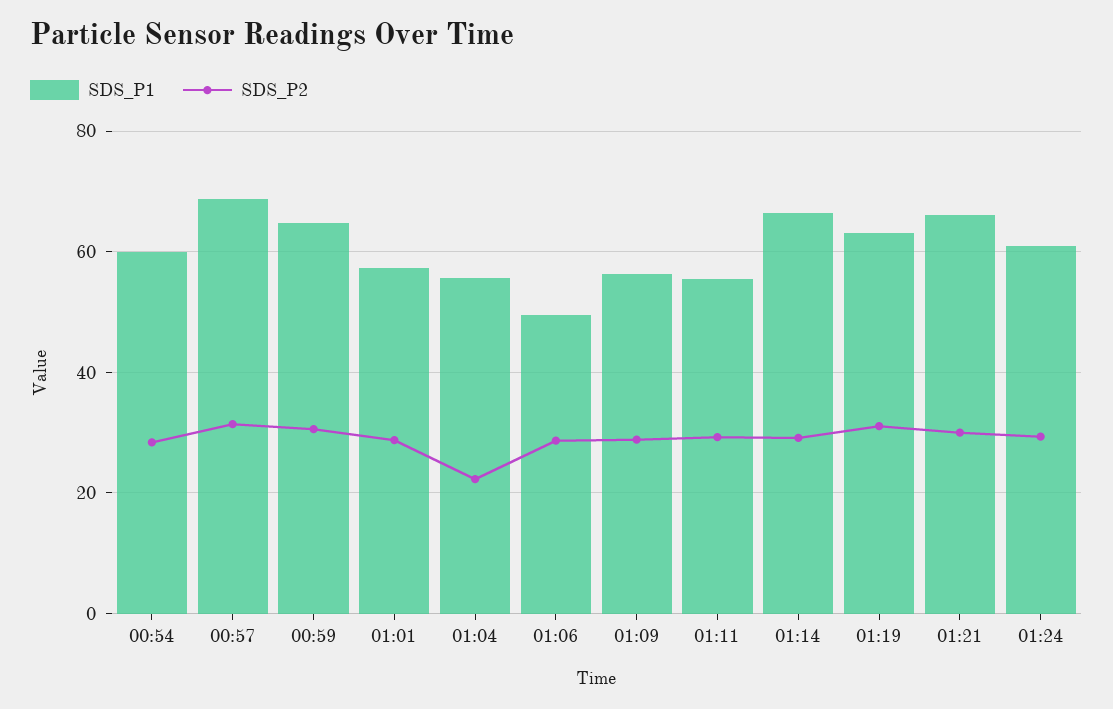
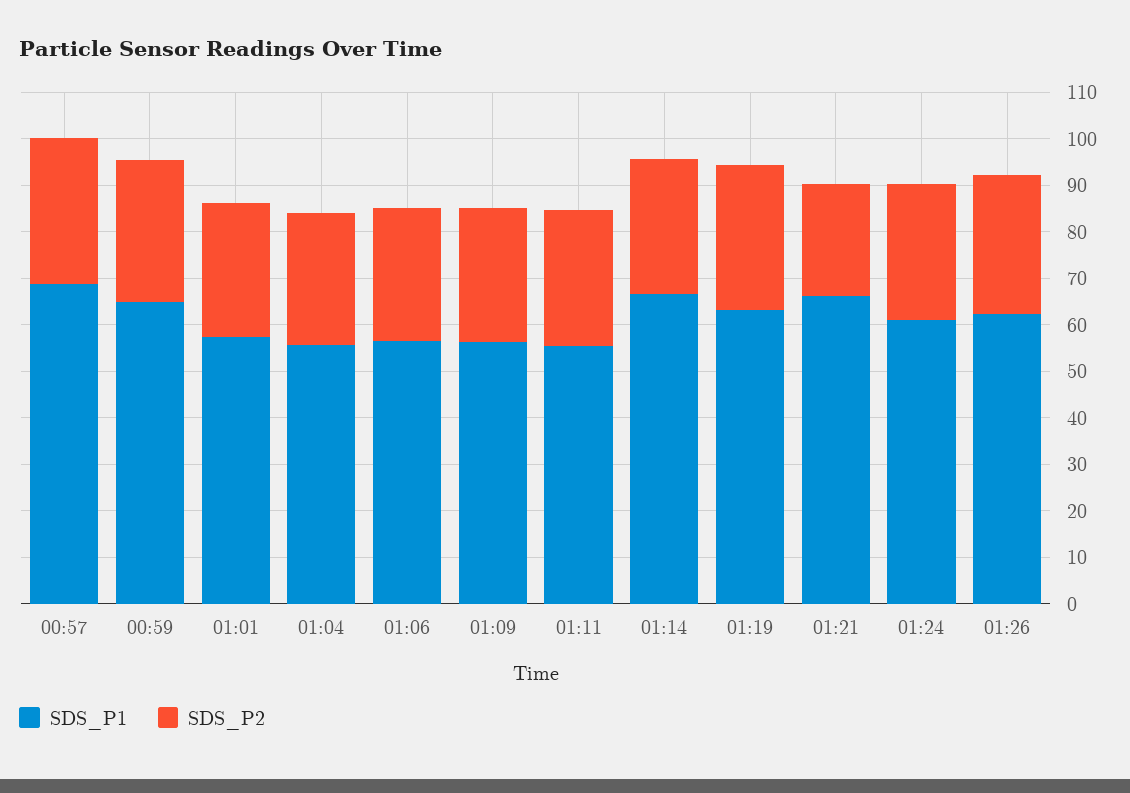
SDS_P1, 00:54: 60 -> none
SDS_P2, 00:54: 28 -> none
SDS_P2, 01:04: 22 -> 28
SDS_P1, 01:06: 50 -> 56
SDS_P2, 01:21: 30 -> 24
SDS_P1, 01:26: none -> 62
SDS_P2, 01:26: none -> 30

